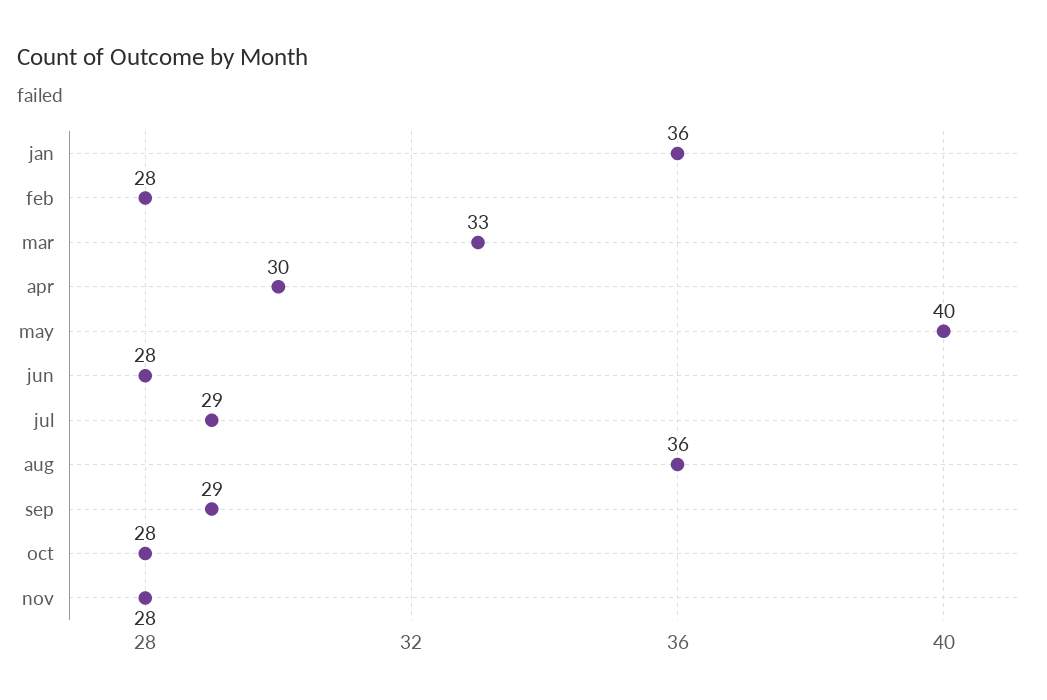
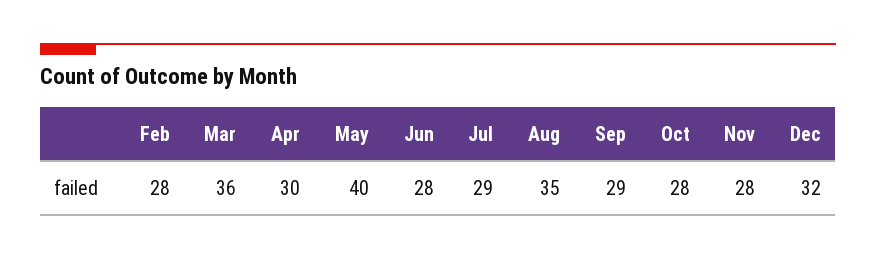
jan: 36 -> none
mar: 33 -> 36
aug: 36 -> 35
Dec: none -> 32

